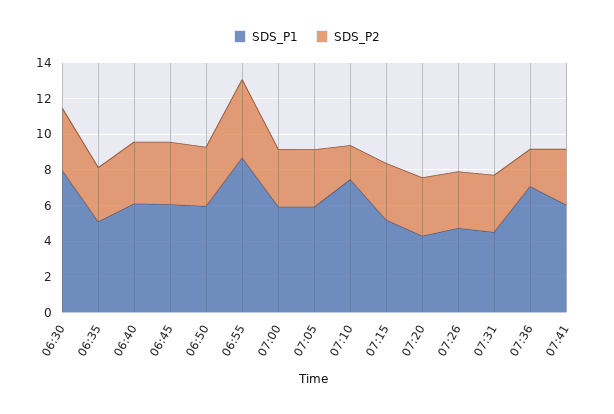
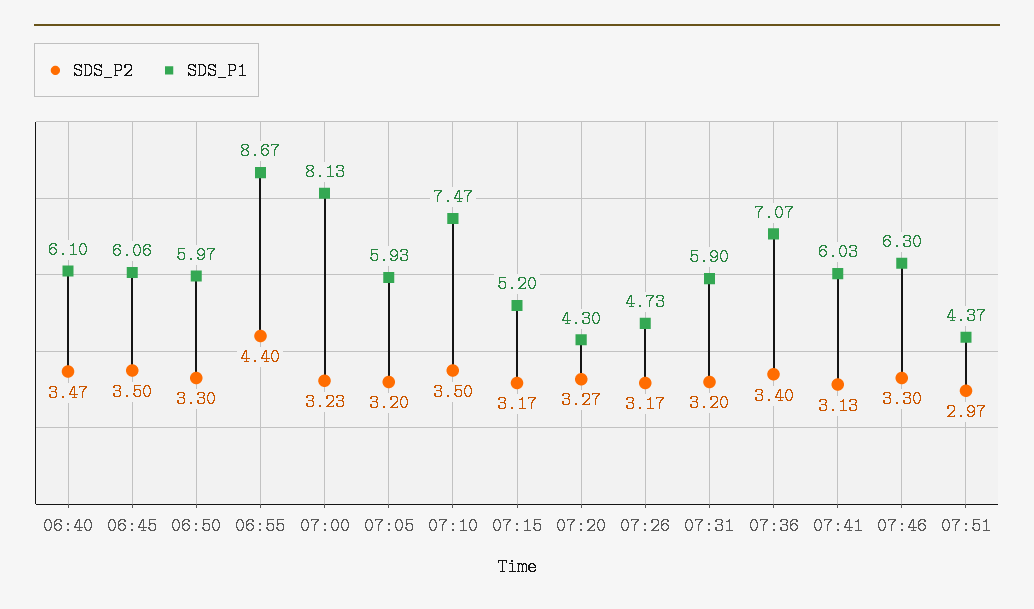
SDS_P1, 06:30: 8 -> none
SDS_P2, 06:30: 3.5 -> none
SDS_P1, 06:35: 5 -> none
SDS_P2, 06:35: 3 -> none
SDS_P1, 07:00: 6 -> 8.13
SDS_P2, 07:10: 2 -> 3.5
SDS_P1, 07:31: 4.5 -> 5.9
SDS_P2, 07:36: 2 -> 3.4
SDS_P2, 07:46: none -> 3.3
SDS_P1, 07:46: none -> 6.3
SDS_P2, 07:51: none -> 2.97
SDS_P1, 07:51: none -> 4.37

